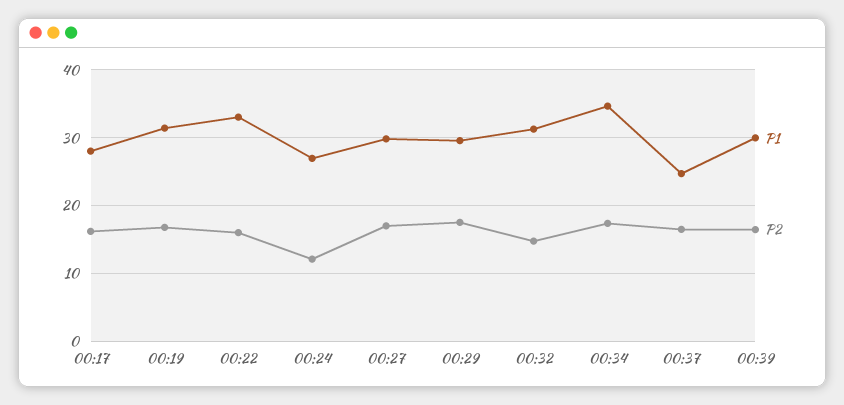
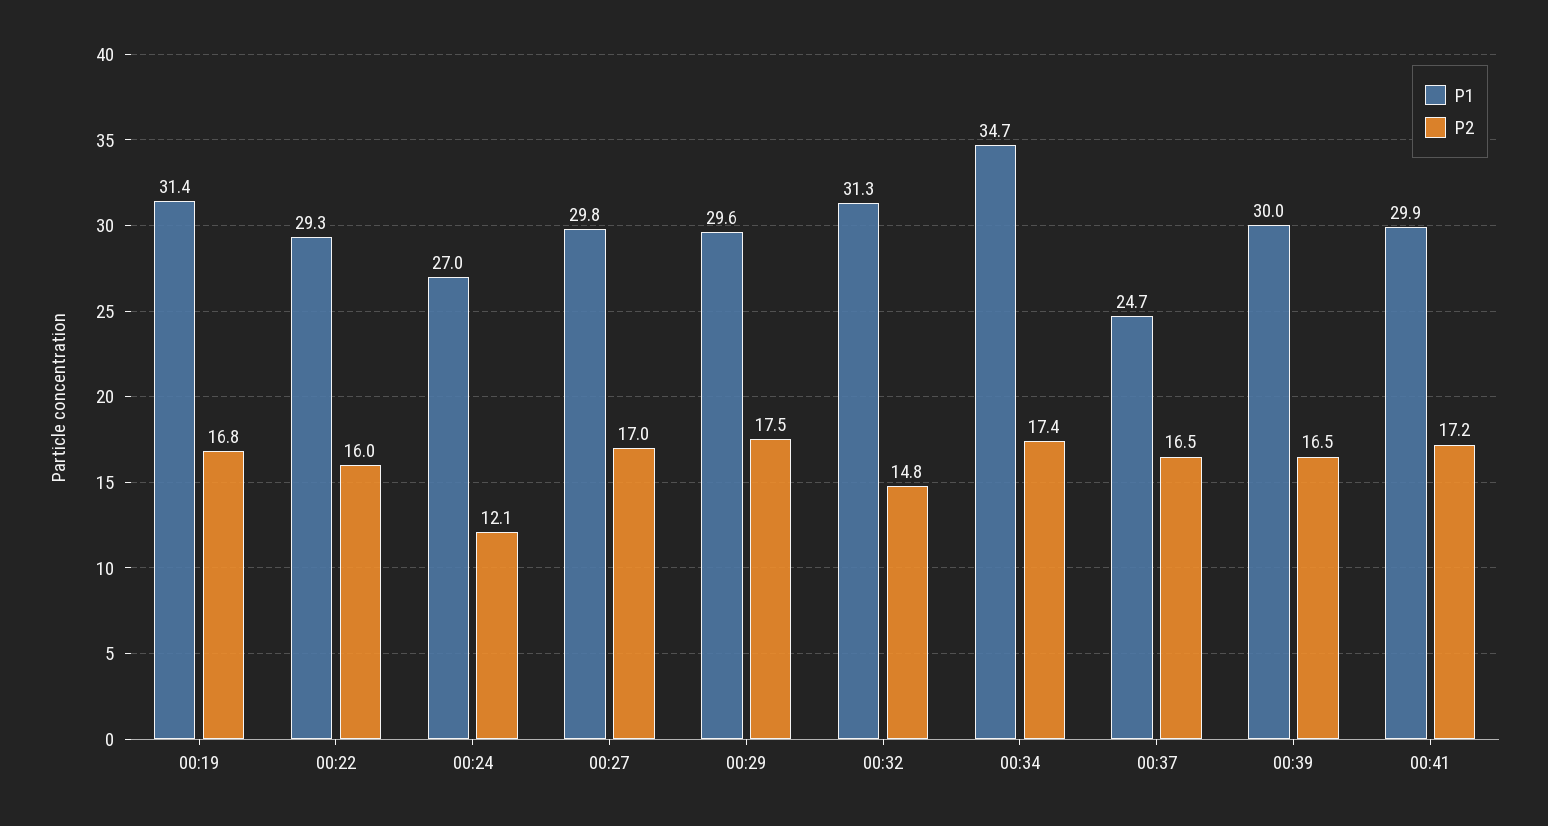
P1, 00:17: 28 -> none
P2, 00:17: 16 -> none
P1, 00:22: 33 -> 29.3
P1, 00:41: none -> 29.9
P2, 00:41: none -> 17.2

